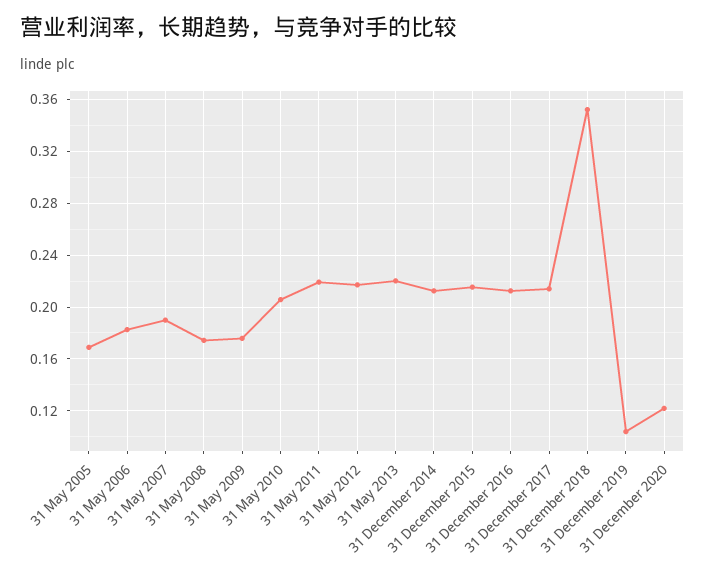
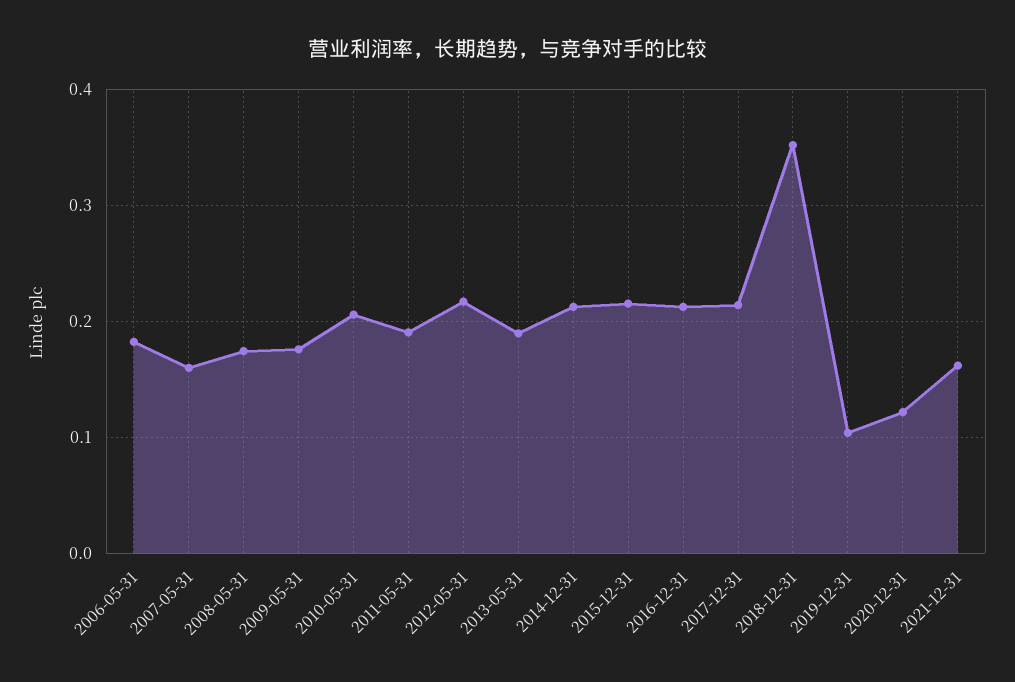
31 May 2005: 0.17 -> none
31 May 2007: 0.19 -> 0.16
31 May 2011: 0.22 -> 0.19
31 May 2013: 0.22 -> 0.19
2021-12-31: none -> 0.16

